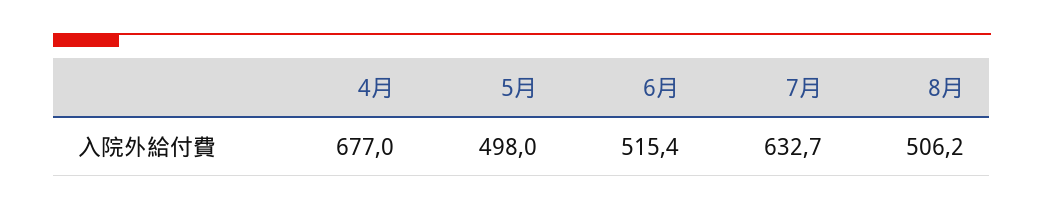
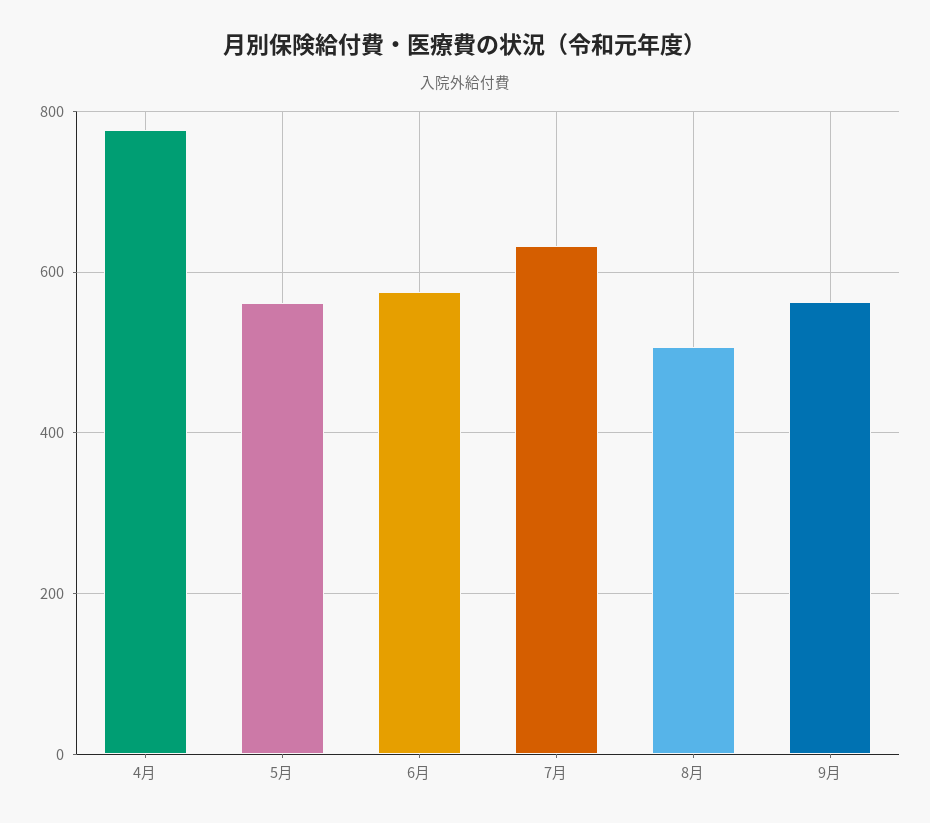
4月: 677 -> 780
5月: 498 -> 560
6月: 515.4 -> 580
9月: none -> 560

